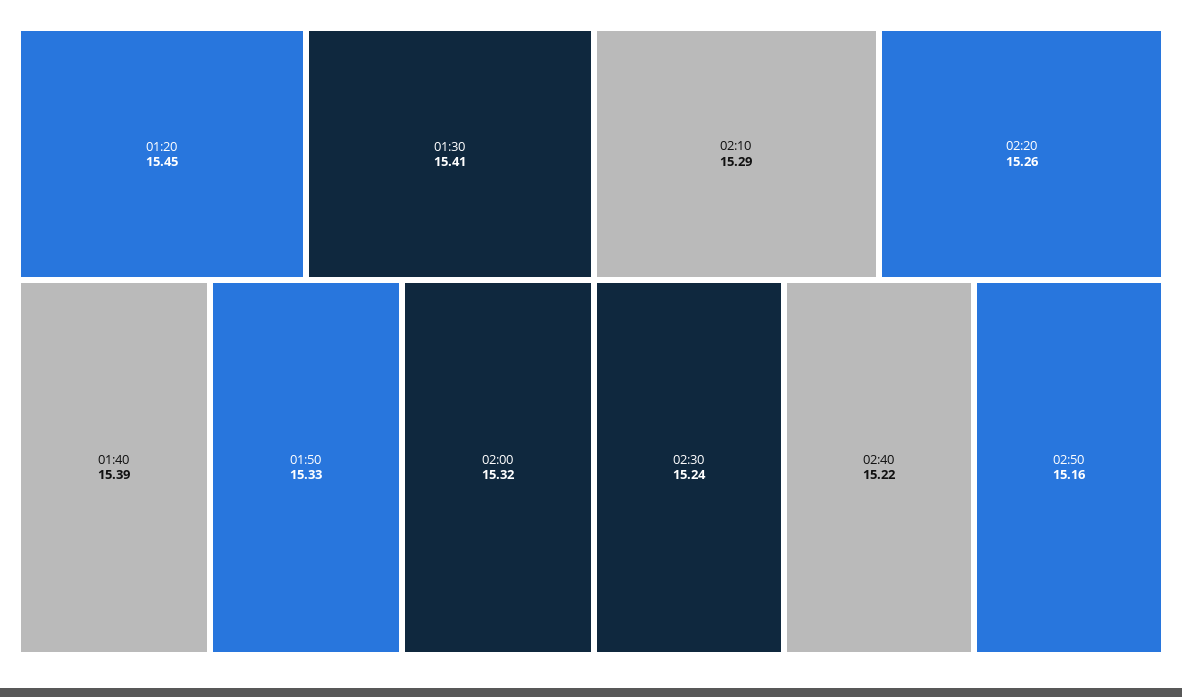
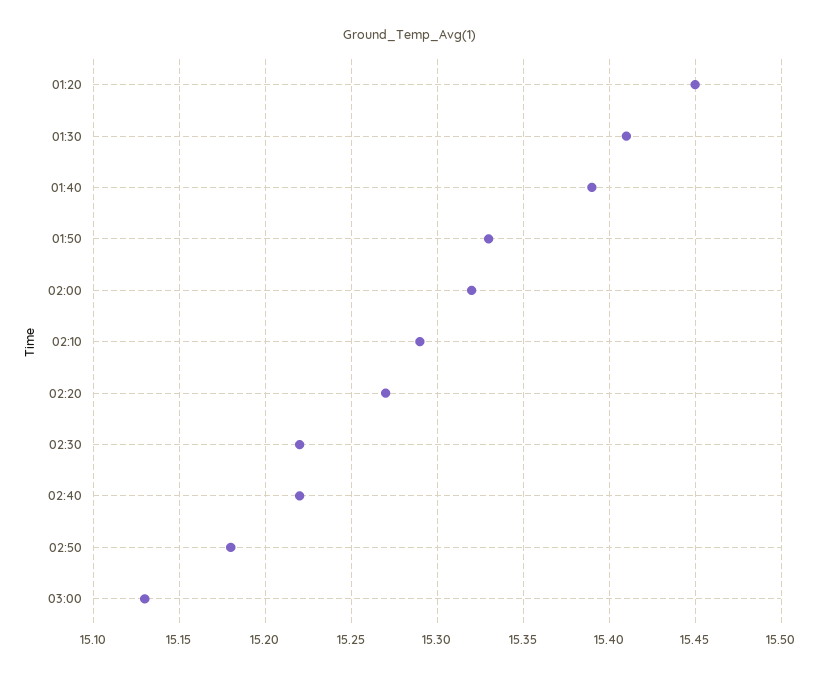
02:20: 15.26 -> 15.27
02:30: 15.24 -> 15.22
02:50: 15.16 -> 15.18
03:00: none -> 15.13

